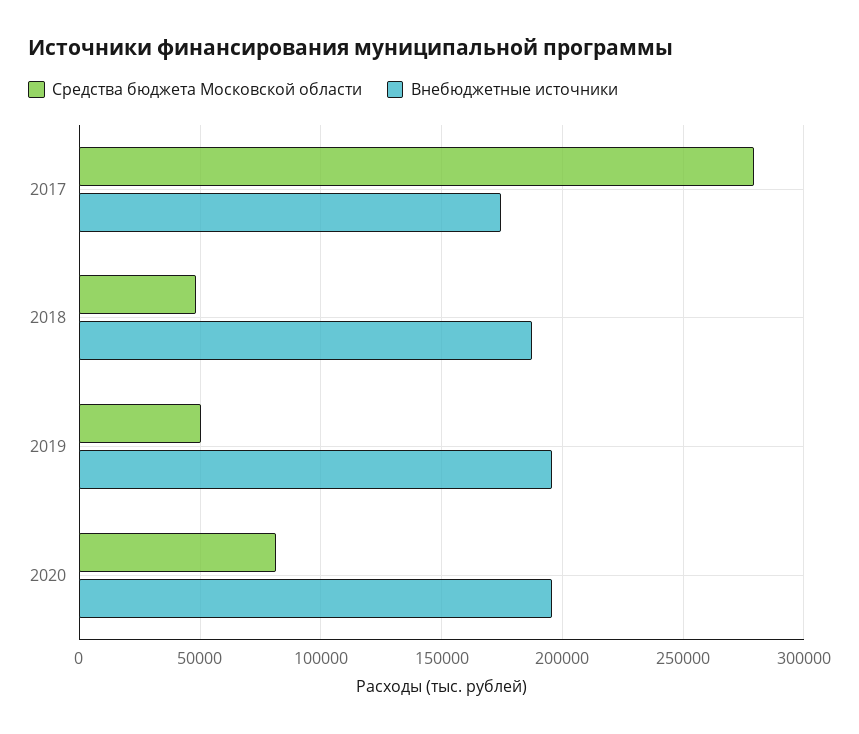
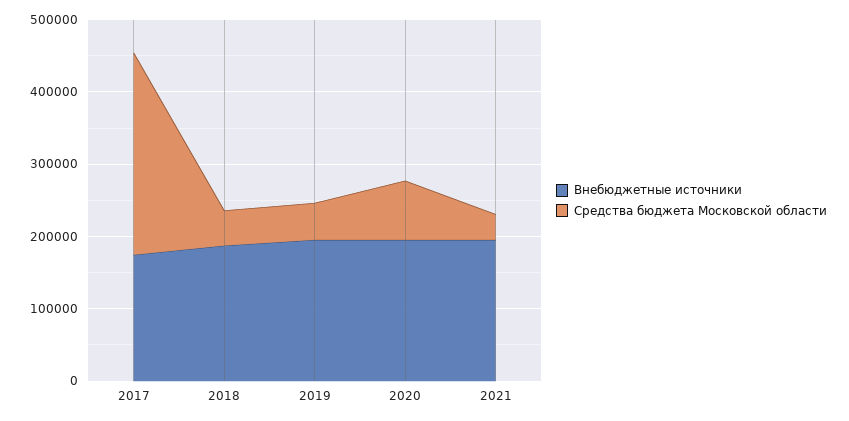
Внебюджетные источники, 2021: none -> 200000
Средства бюджета Московской области, 2021: none -> 40000

